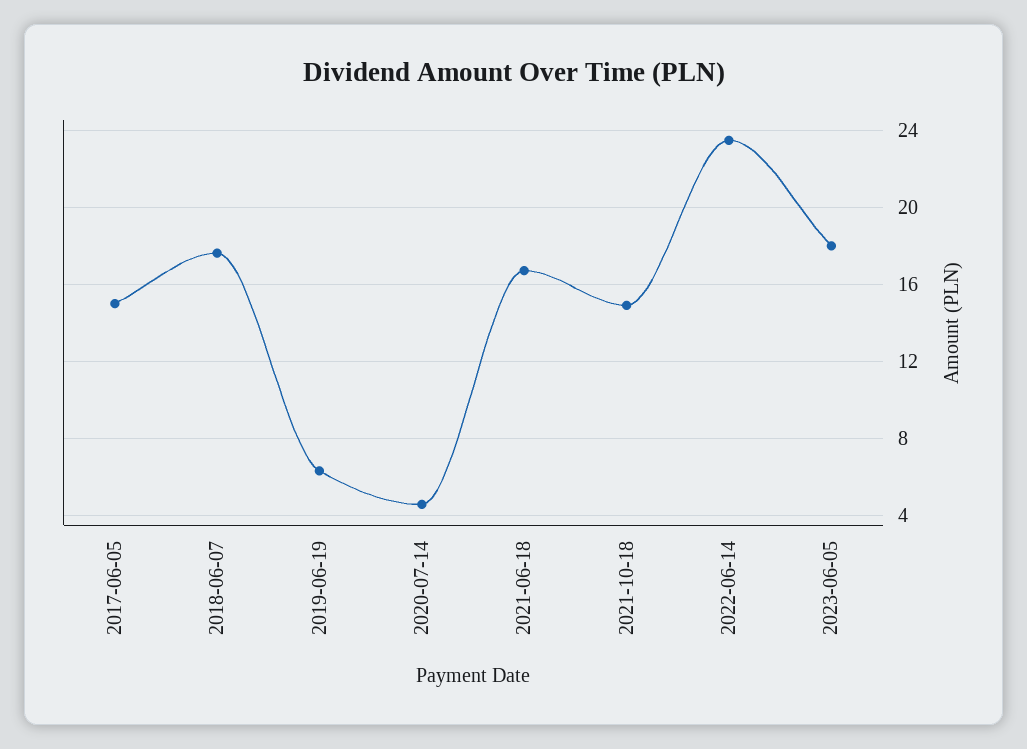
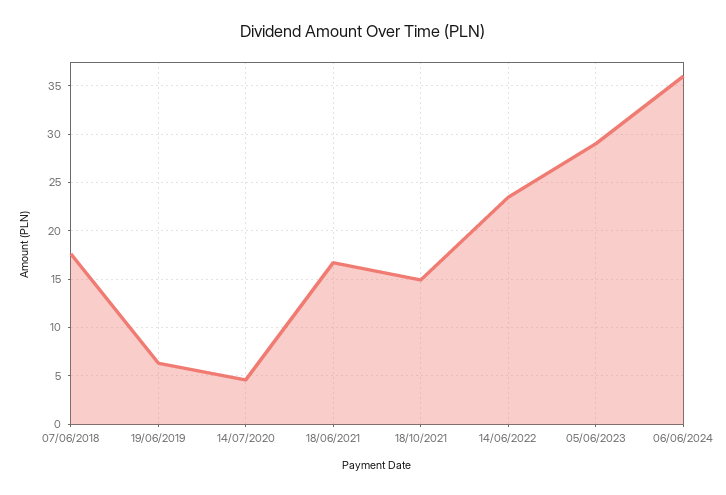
2017-06-05: 15 -> none
2023-06-05: 18 -> 29
06/06/2024: none -> 36

